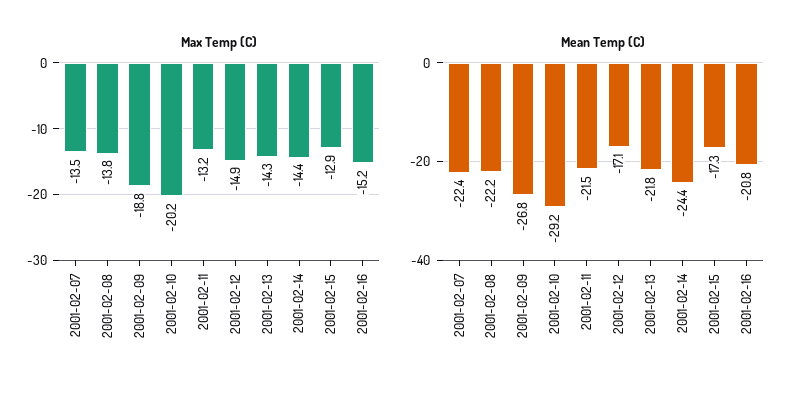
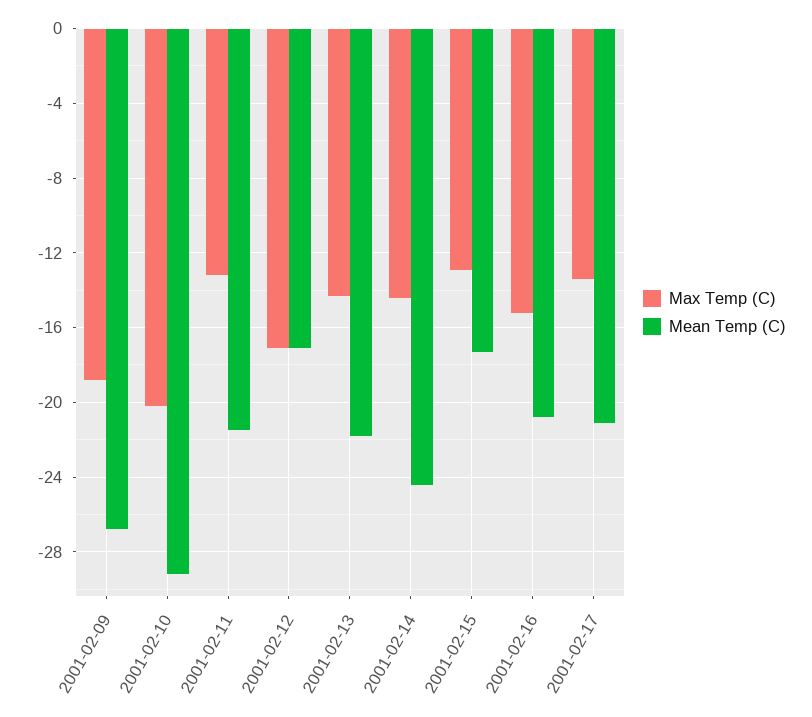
Max Temp (C), 2001-02-07: -13.5 -> none
Max Temp (C), 2001-02-08: -13.8 -> none
Max Temp (C), 2001-02-12: -14.9 -> -17
Mean Temp (C), 2001-02-07: -22.4 -> none
Mean Temp (C), 2001-02-08: -22.2 -> none
Max Temp (C), 2001-02-17: none -> -13.5
Mean Temp (C), 2001-02-17: none -> -21

